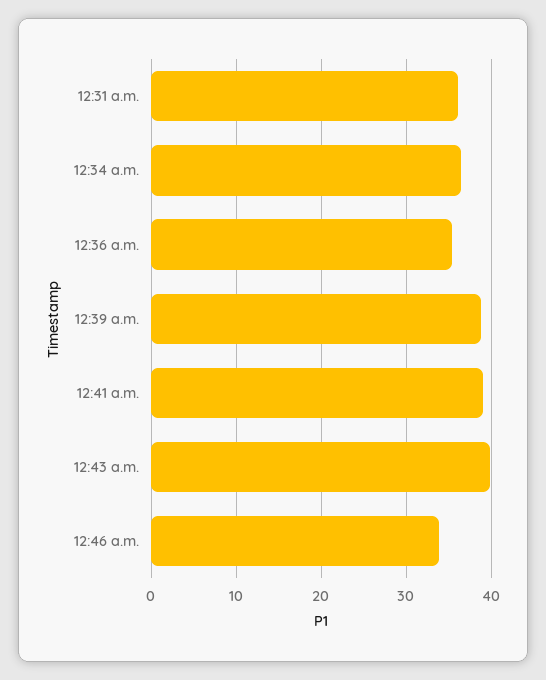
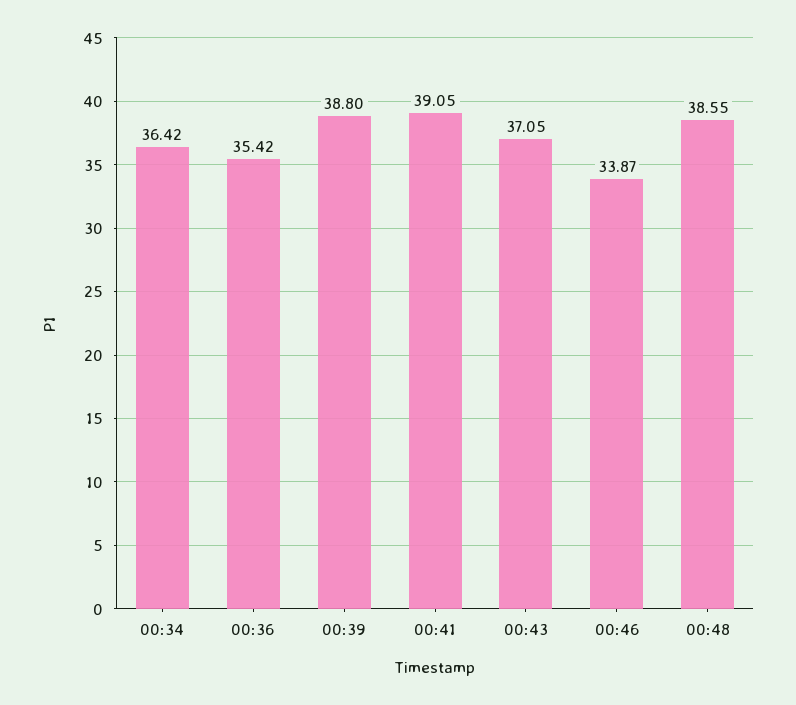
12:31 a.m.: 36 -> none
12:43 a.m.: 40 -> 37.05
00:48: none -> 38.55

